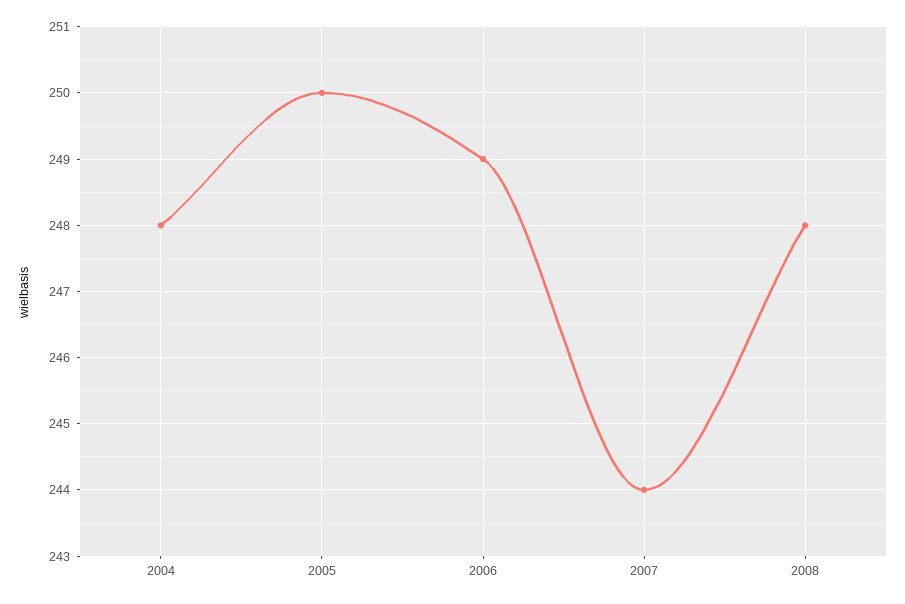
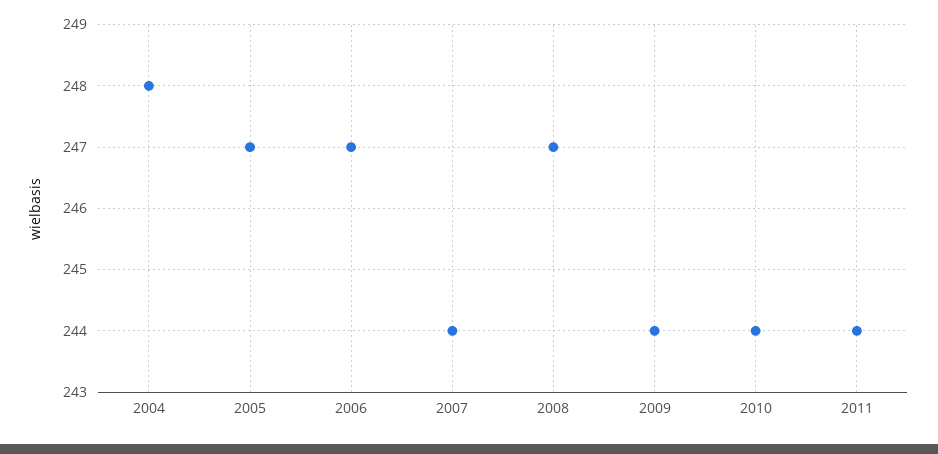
2005: 250 -> 247
2006: 249 -> 247
2008: 248 -> 247
2009: none -> 244
2010: none -> 244
2011: none -> 244

